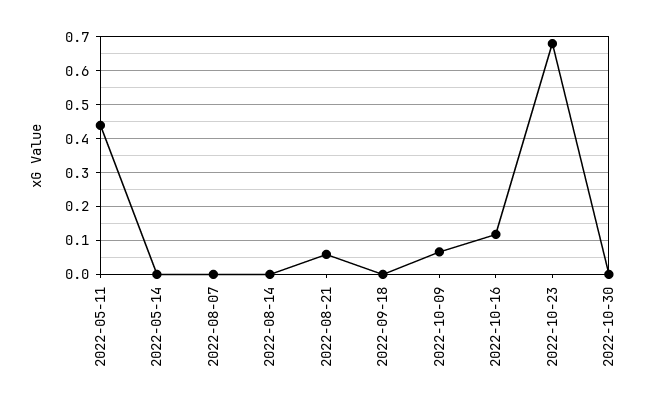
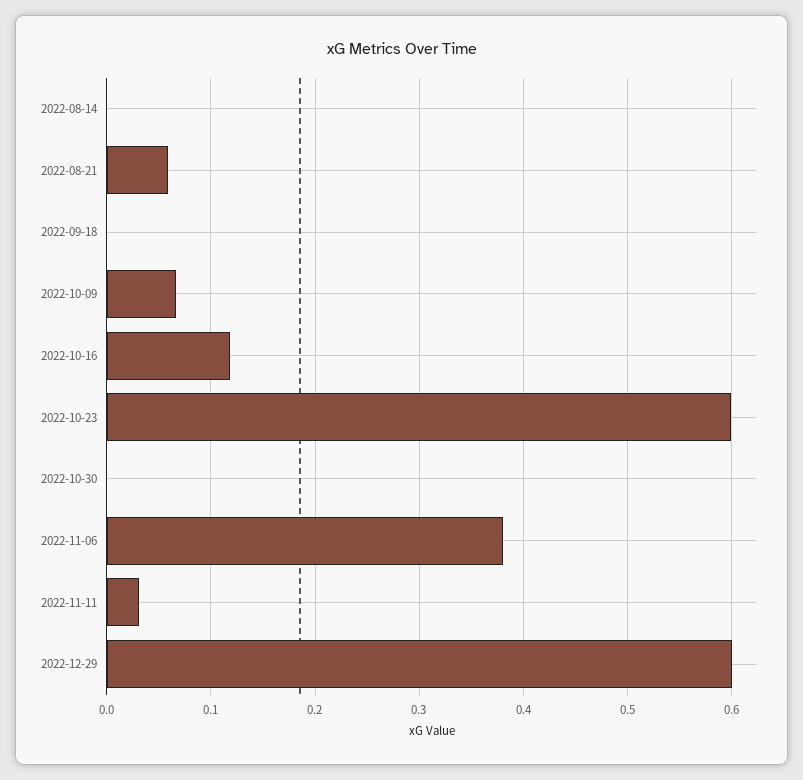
2022-05-11: 0.44 -> none
2022-05-14: 0 -> none
2022-08-07: 0 -> none
2022-10-23: 0.68 -> 0.6
2022-11-06: none -> 0.38
2022-11-11: none -> 0.03
2022-12-29: none -> 0.6

